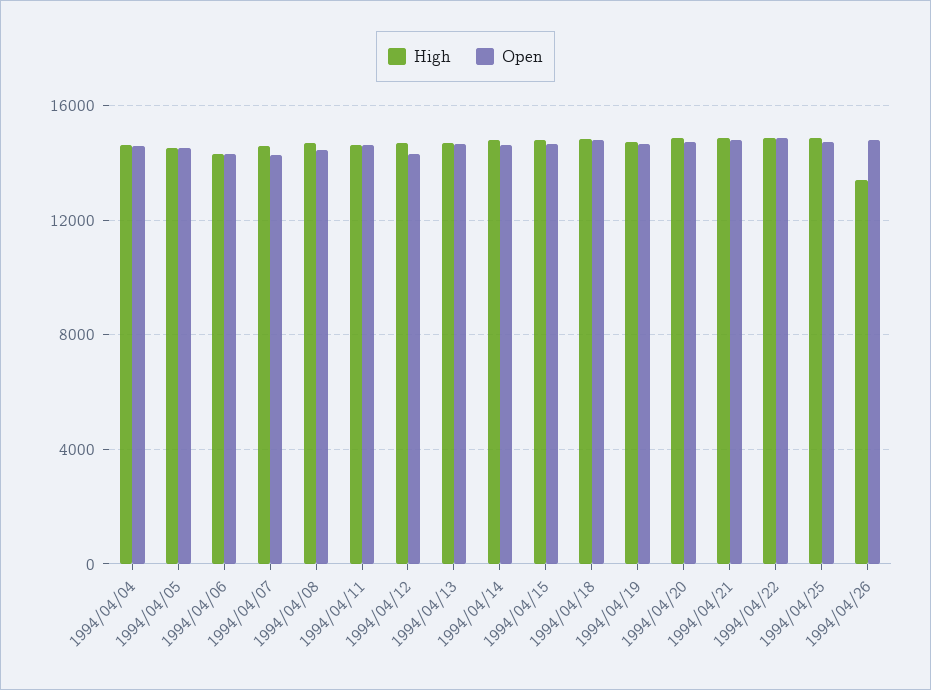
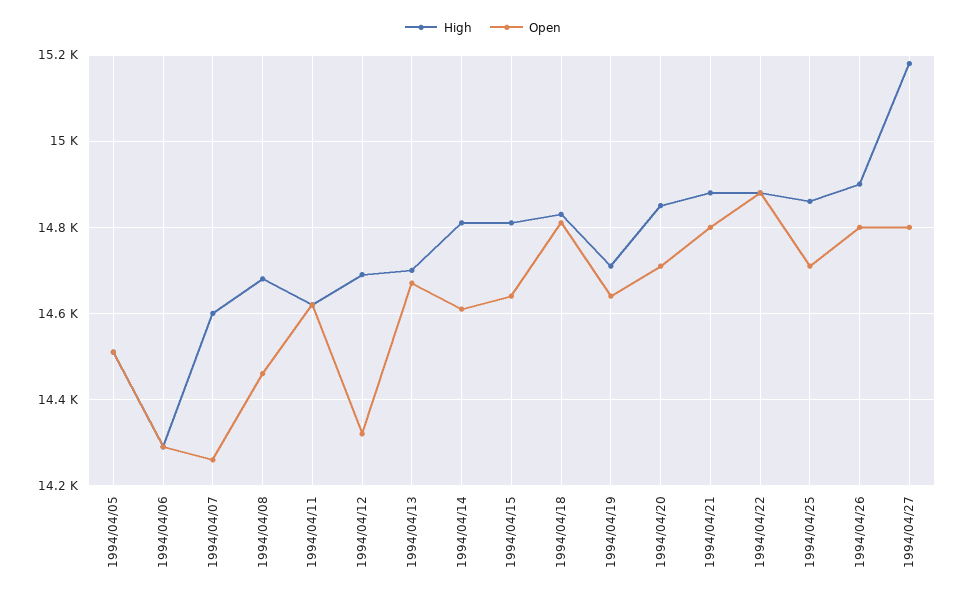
High, 1994/04/04: 14500 -> none
Open, 1994/04/04: 14500 -> none
High, 1994/04/26: 13500 -> 14900
High, 1994/04/27: none -> 15180
Open, 1994/04/27: none -> 14800

